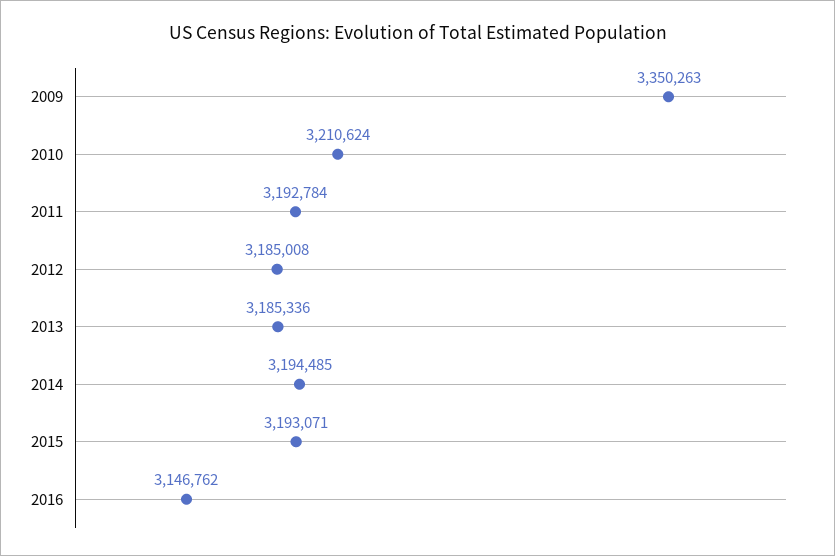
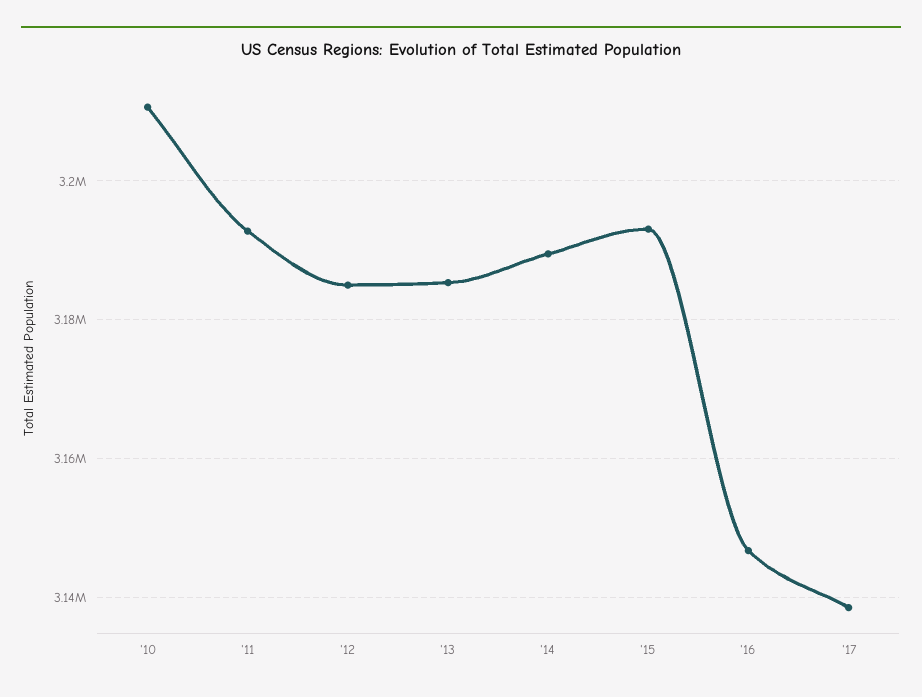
2009: 3350263 -> none
2014: 3194485 -> 3190000
'17: none -> 3138000

